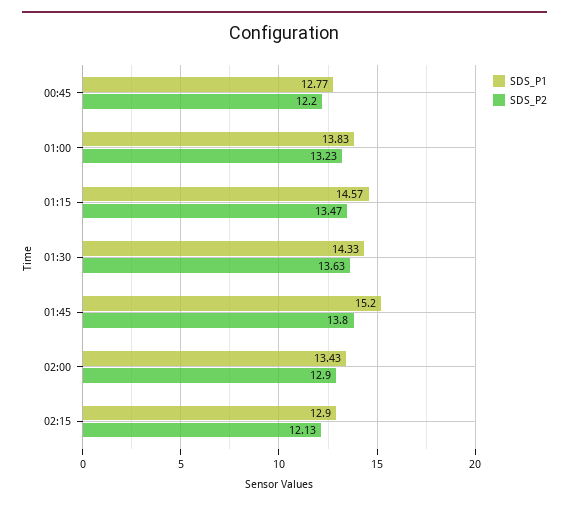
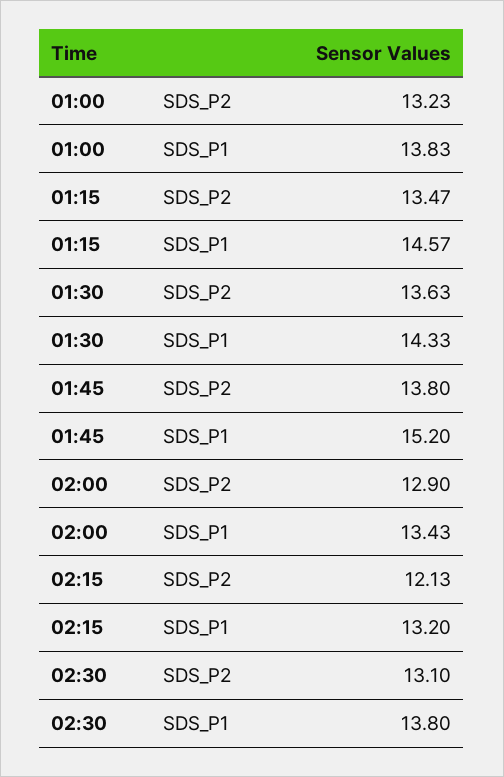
SDS_P1, 00:45: 12.77 -> none
SDS_P2, 00:45: 12.2 -> none
SDS_P1, 02:15: 12.9 -> 13.2
SDS_P2, 02:30: none -> 13.1
SDS_P1, 02:30: none -> 13.8

